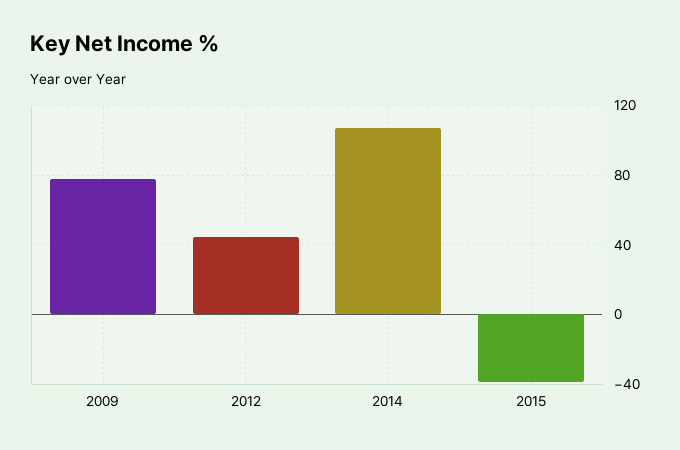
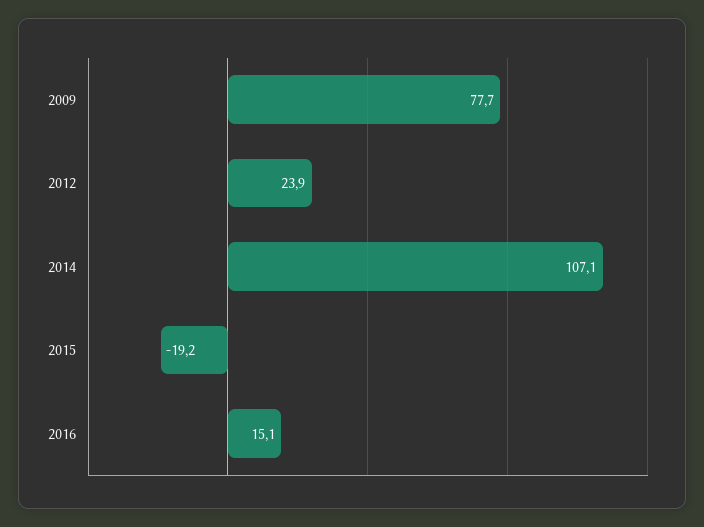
2012: 45 -> 23.9
2015: -40 -> -19.2
2016: none -> 15.1

